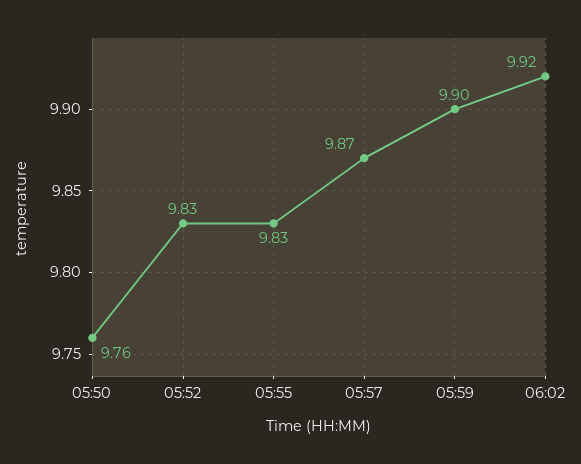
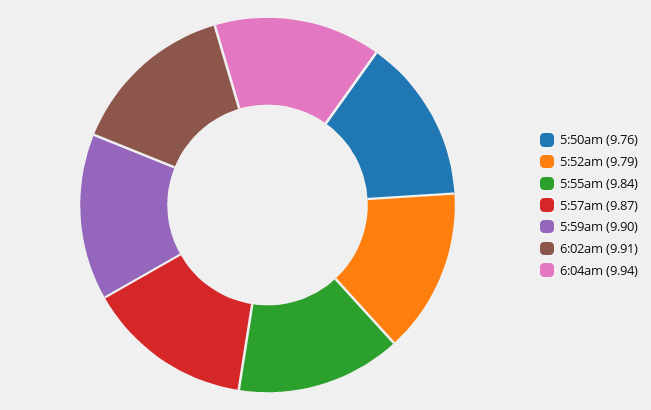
05:52: 9.83 -> 9.79
05:55: 9.83 -> 9.84
06:02: 9.92 -> 9.91
6:04am: none -> 9.94

